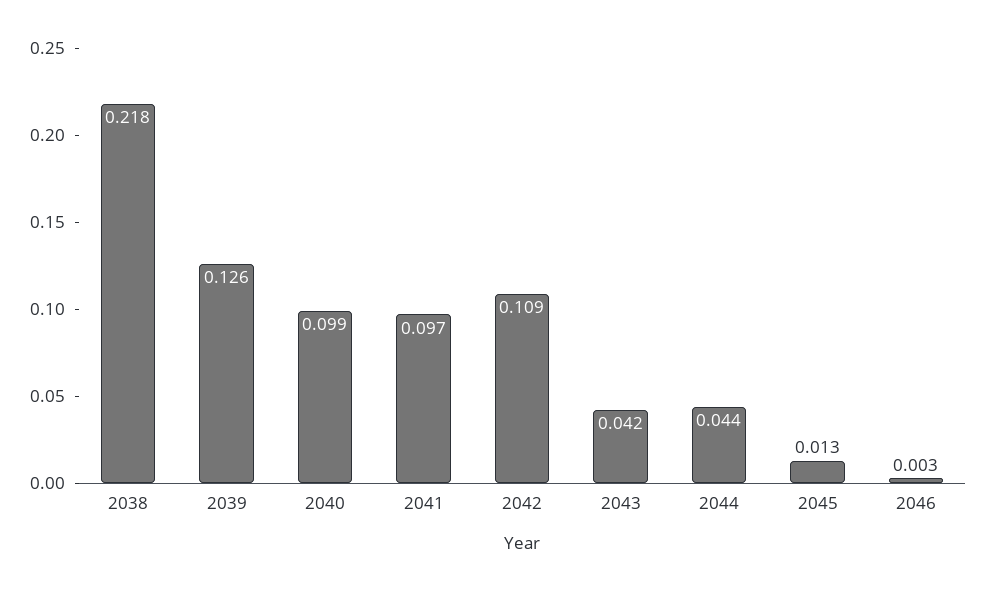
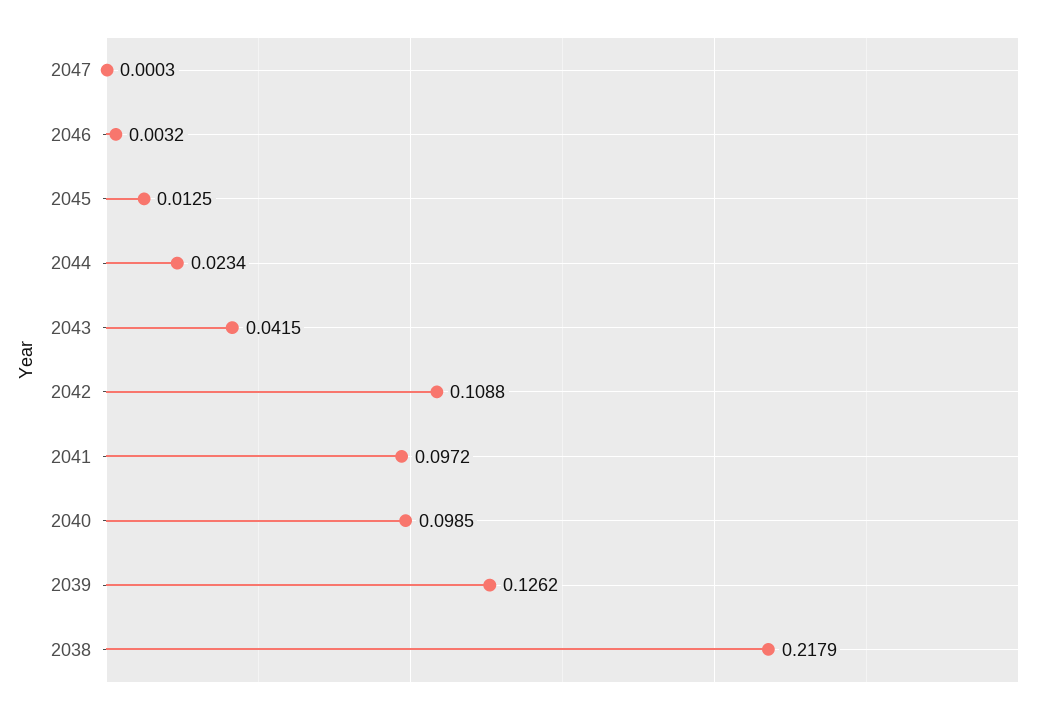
2044: 0.044 -> 0.0234
2047: none -> 0.0003

